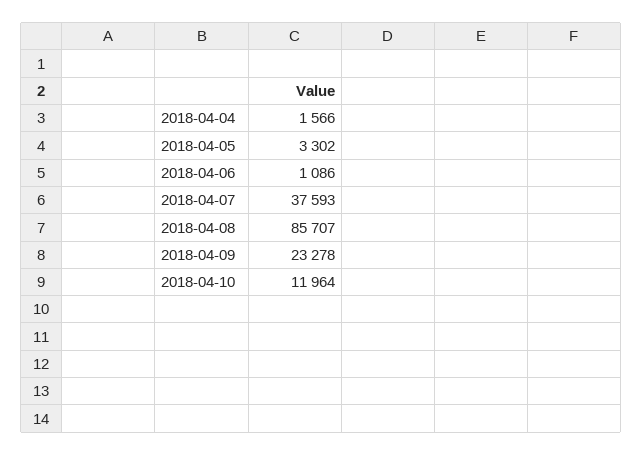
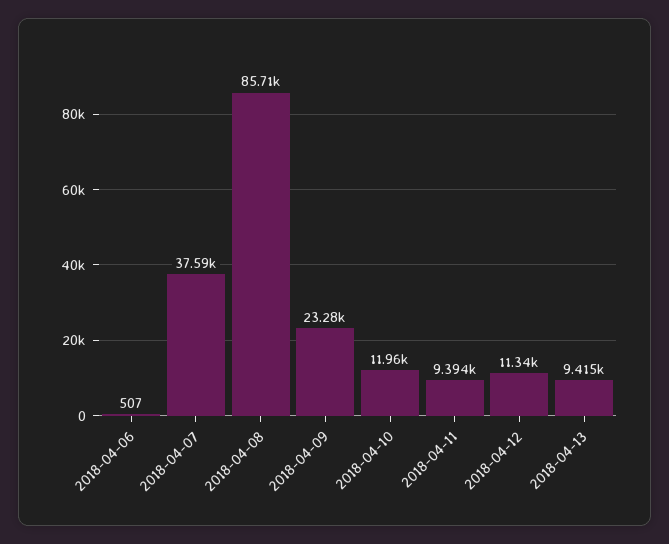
2018-04-04: 1566 -> none
2018-04-05: 3302 -> none
2018-04-06: 1086 -> 507
2018-04-11: none -> 9394
2018-04-12: none -> 11340
2018-04-13: none -> 9415

